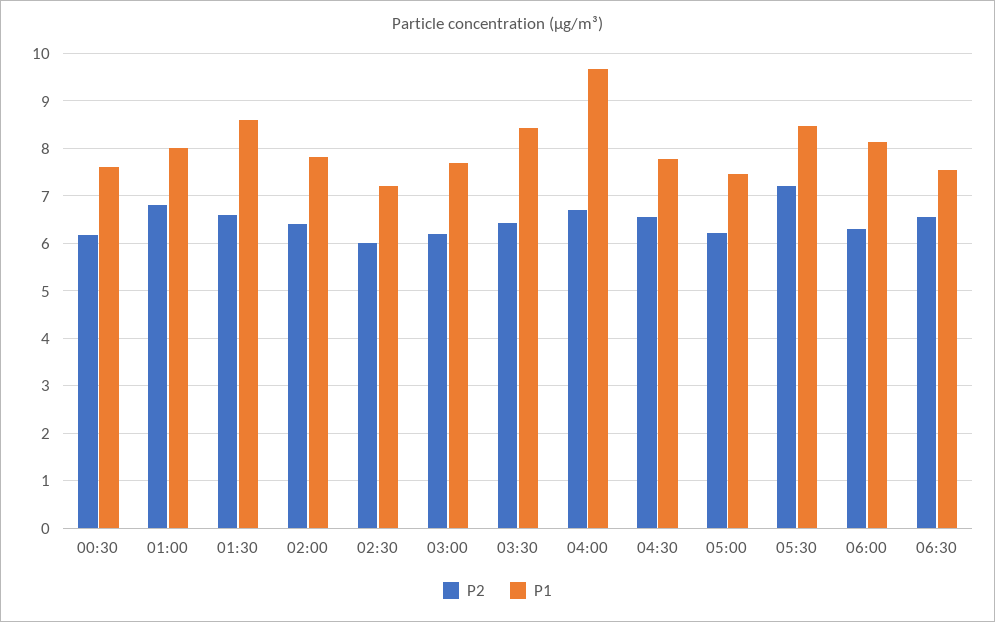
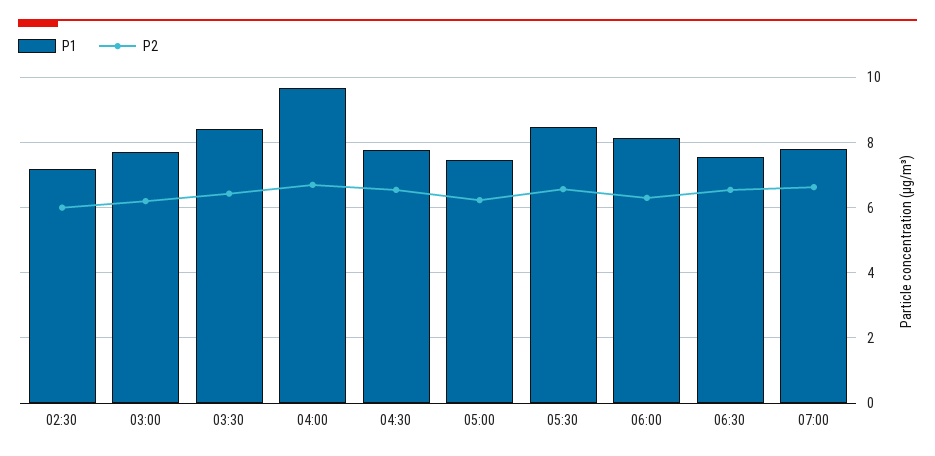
P2, 00:30: 6.2 -> none
P1, 00:30: 7.6 -> none
P2, 01:00: 6.8 -> none
P1, 01:00: 8 -> none
P2, 01:30: 6.6 -> none
P1, 01:30: 8.6 -> none
P2, 02:00: 6.4 -> none
P1, 02:00: 7.8 -> none
P2, 05:30: 7.2 -> 6.6
P1, 07:00: none -> 7.8
P2, 07:00: none -> 6.6

